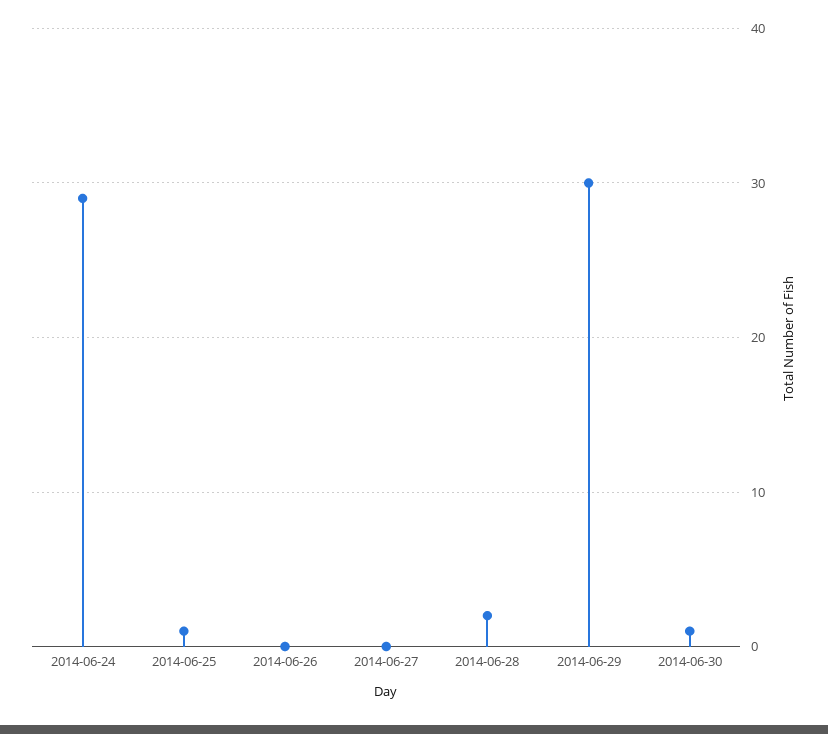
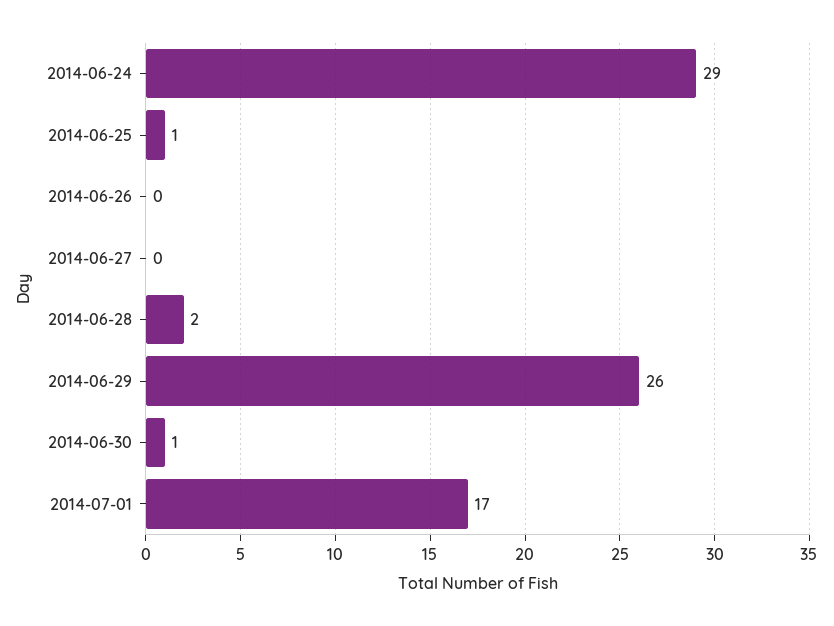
2014-06-29: 30 -> 26
2014-07-01: none -> 17

